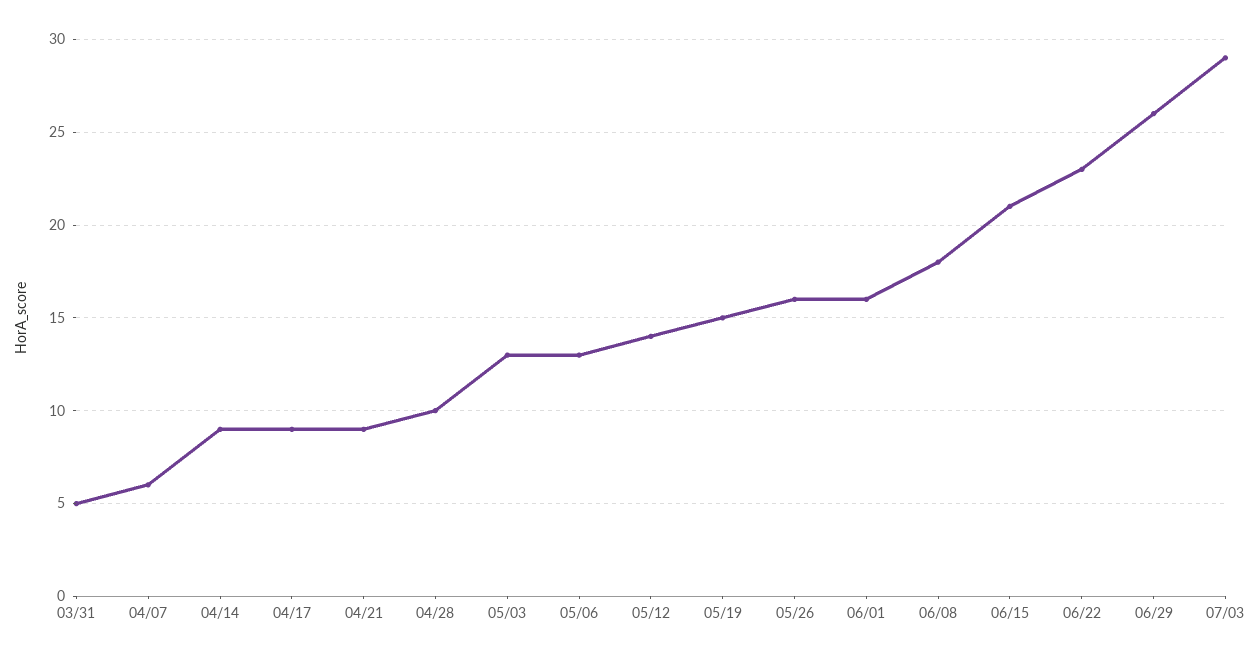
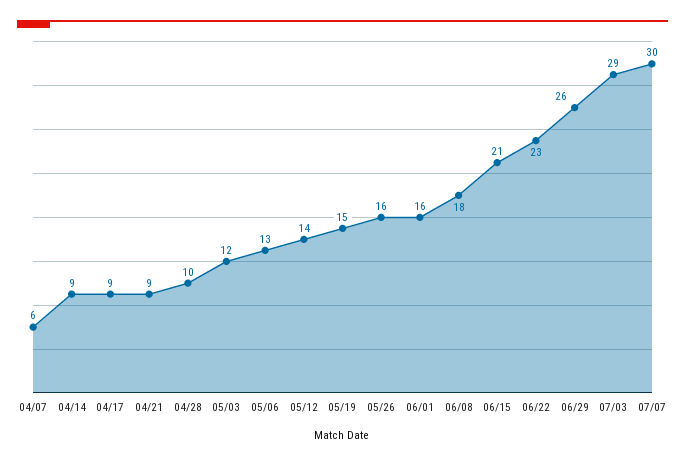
03/31: 5 -> none
05/03: 13 -> 12
07/07: none -> 30

